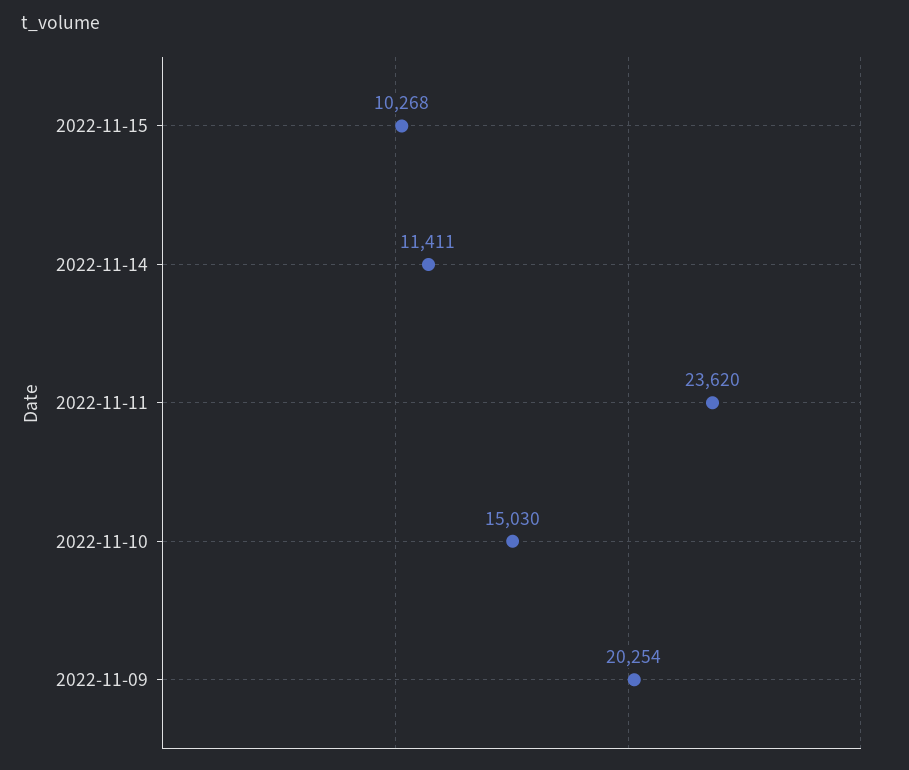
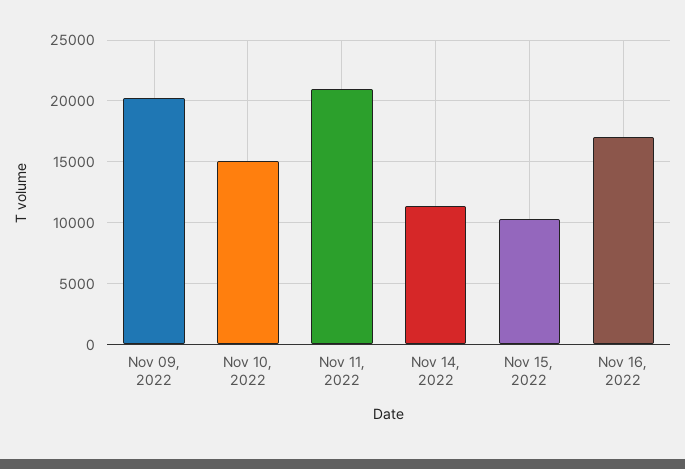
2022-11-11: 23620 -> 21000
Nov 16, 2022: none -> 17000

